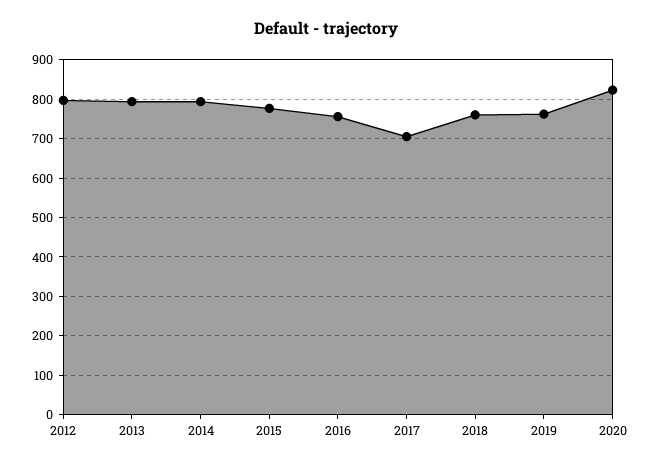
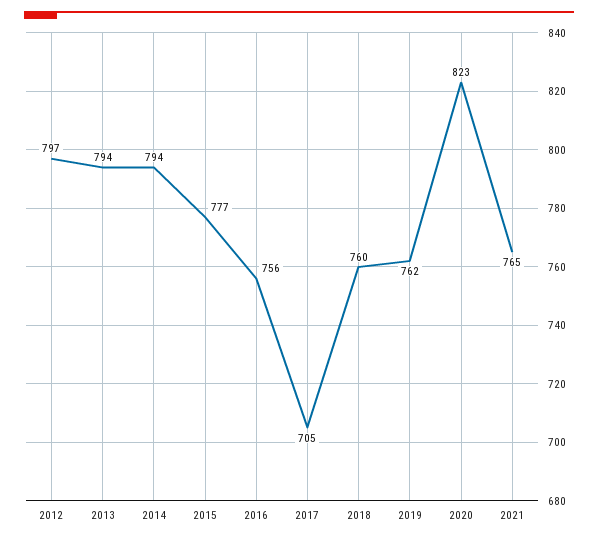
2021: none -> 765

